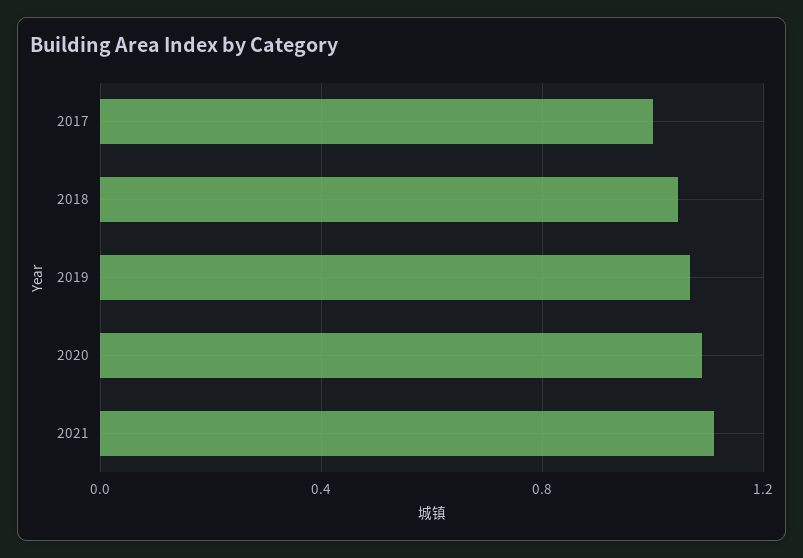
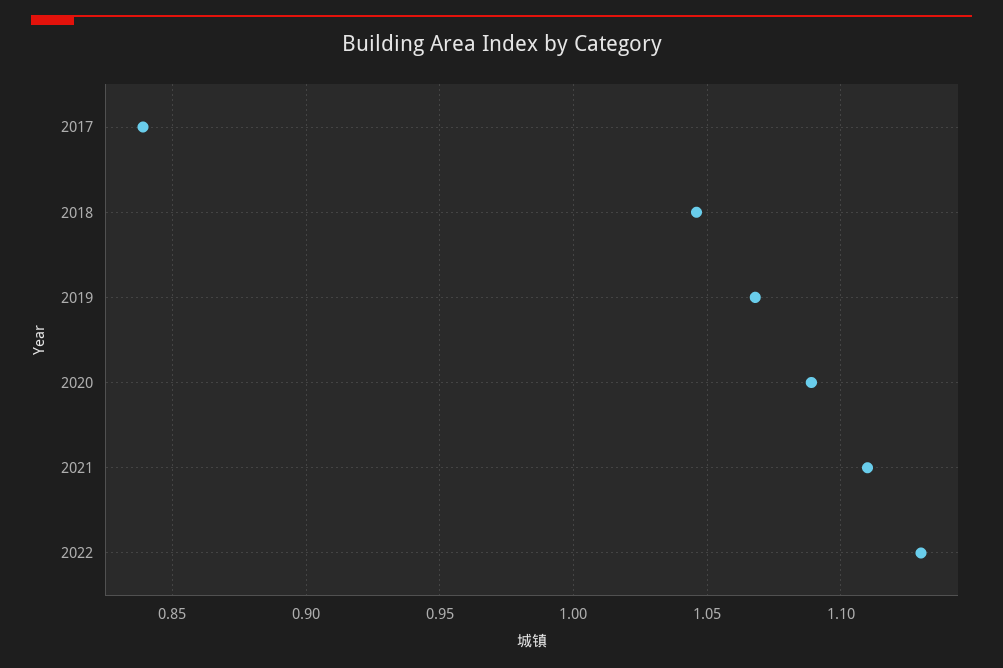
2017: 1 -> 0.84
2022: none -> 1.13

